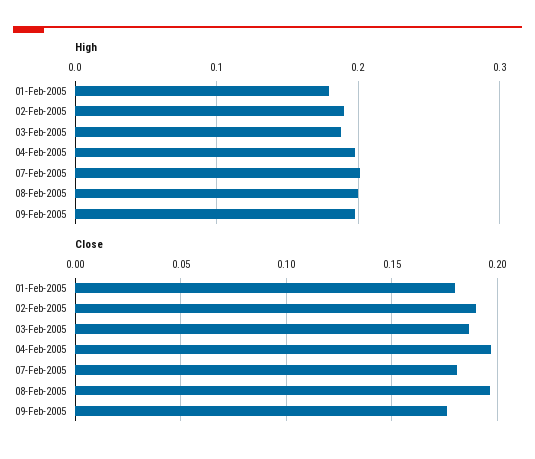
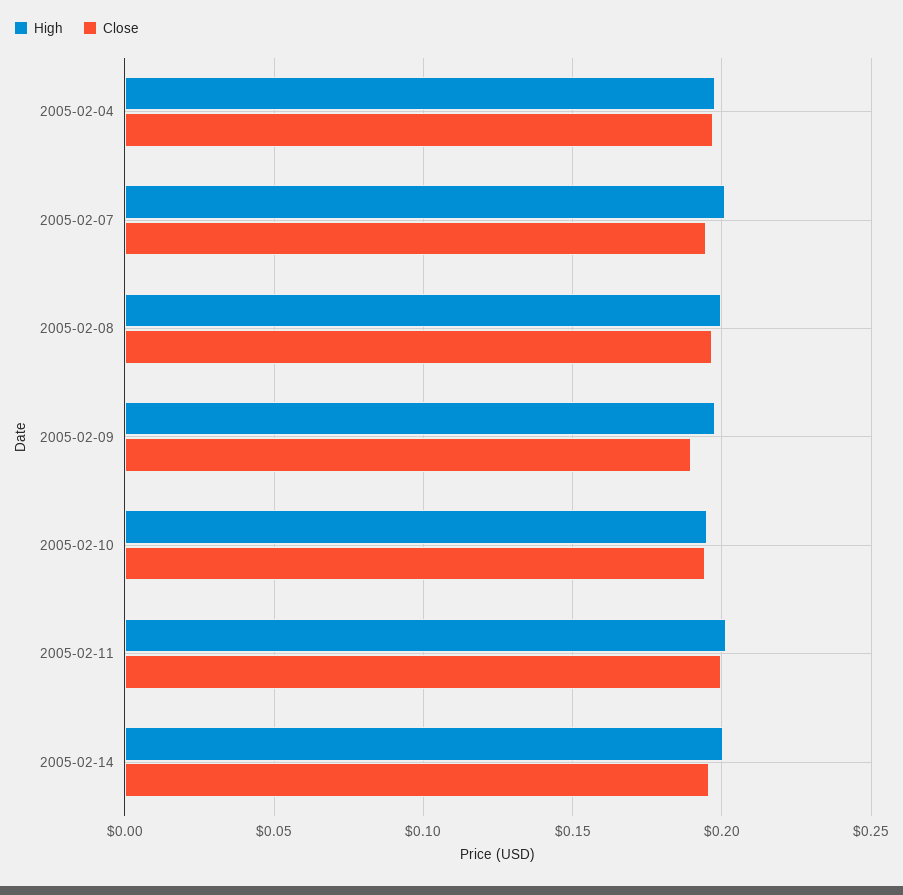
High, 01-Feb-2005: 0.18 -> none
High, 02-Feb-2005: 0.19 -> none
High, 03-Feb-2005: 0.19 -> none
Close, 01-Feb-2005: 0.18 -> none
Close, 02-Feb-2005: 0.19 -> none
Close, 03-Feb-2005: 0.185 -> none
Close, 07-Feb-2005: 0.18 -> 0.195
Close, 09-Feb-2005: 0.175 -> 0.19
High, 2005-02-10: none -> 0.195
Close, 2005-02-10: none -> 0.195
High, 2005-02-11: none -> 0.2
Close, 2005-02-11: none -> 0.2
High, 2005-02-14: none -> 0.2
Close, 2005-02-14: none -> 0.195

